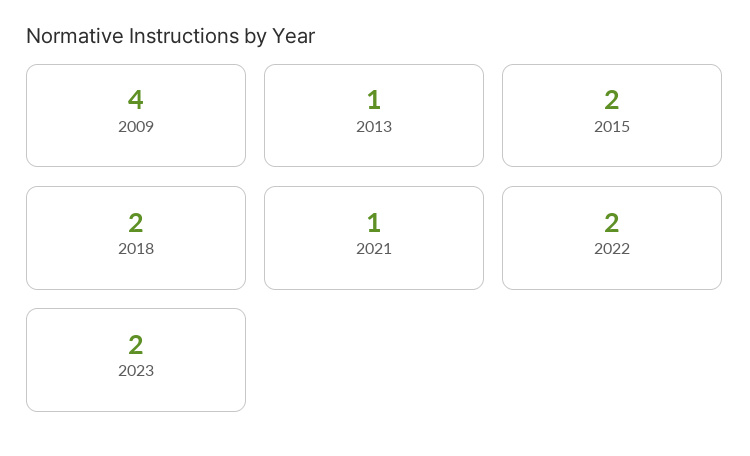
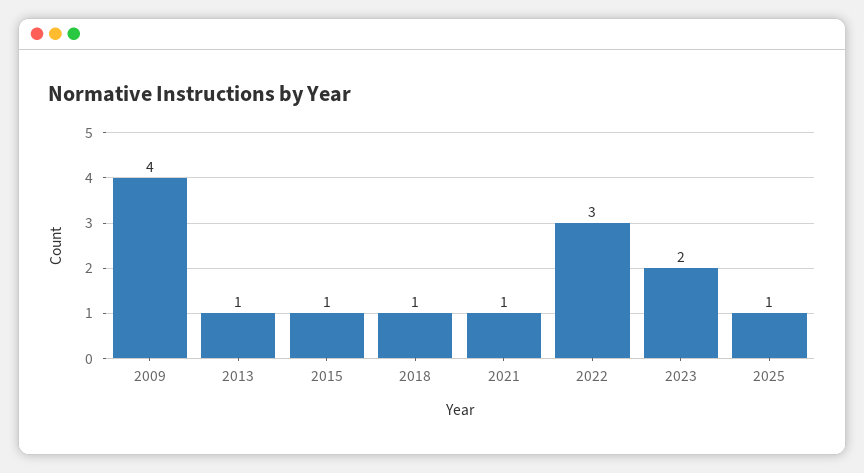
2015: 2 -> 1
2018: 2 -> 1
2022: 2 -> 3
2025: none -> 1

